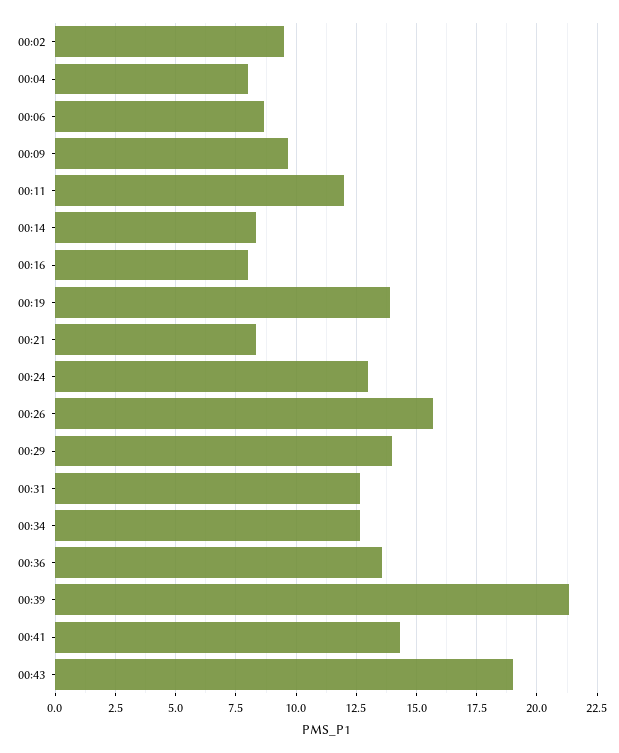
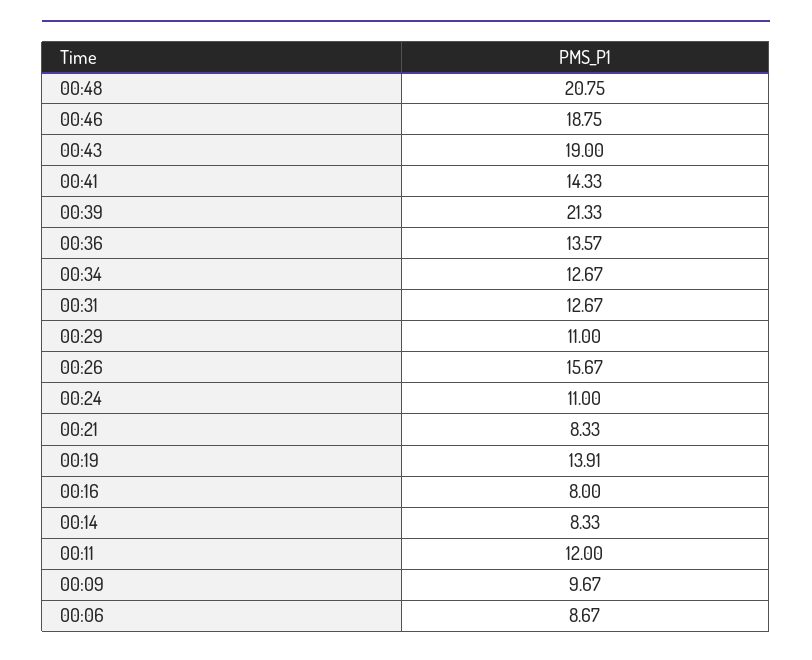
00:02: 9.5 -> none
00:04: 8 -> none
00:24: 13 -> 11
00:29: 14 -> 11
00:48: none -> 20.75
00:46: none -> 18.75

